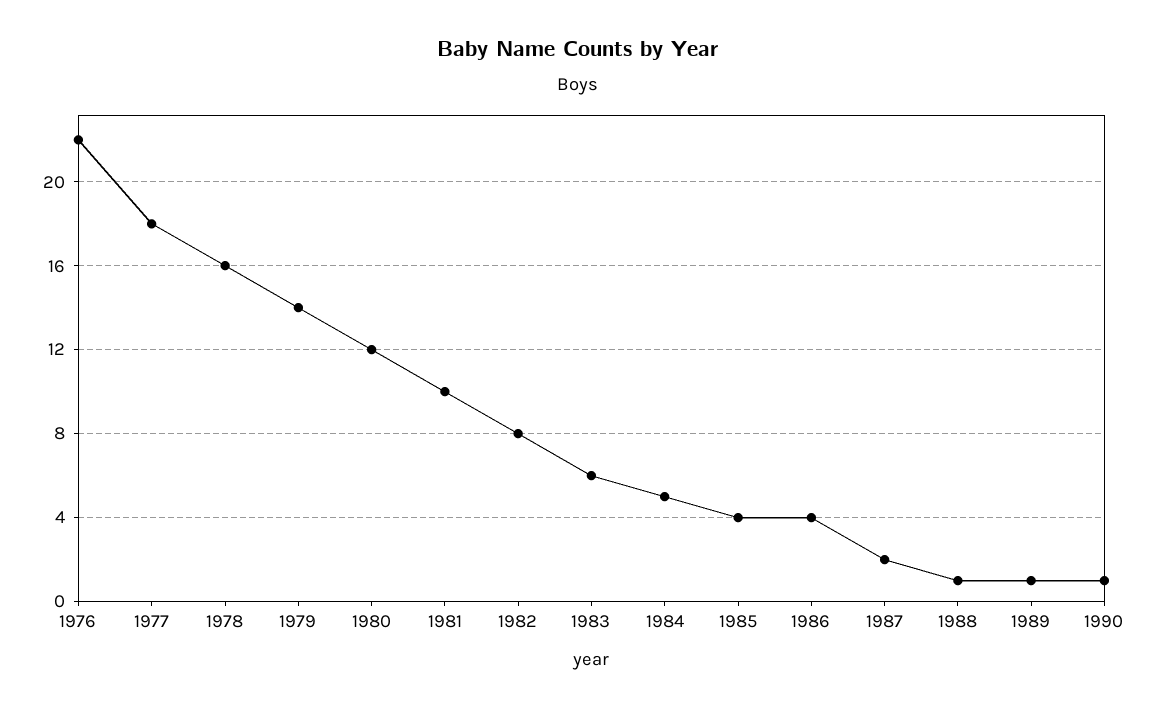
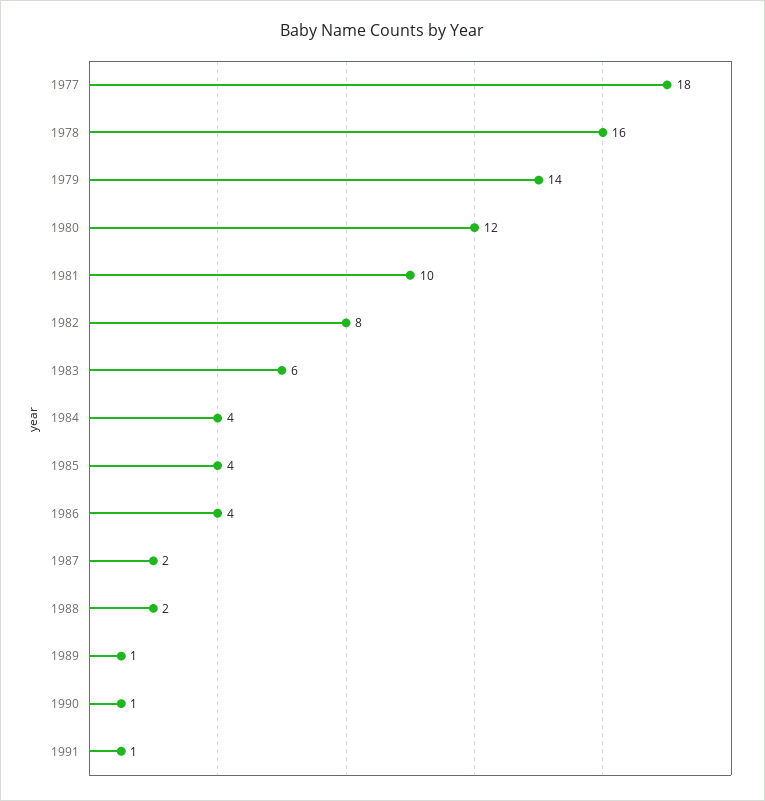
1976: 22 -> none
1984: 5 -> 4
1988: 1 -> 2
1991: none -> 1

